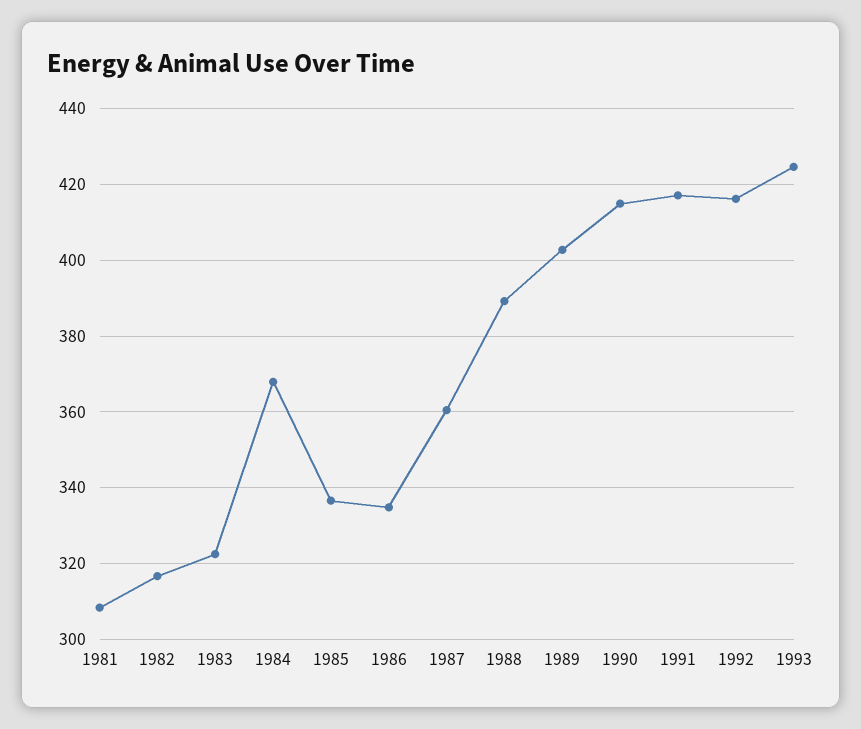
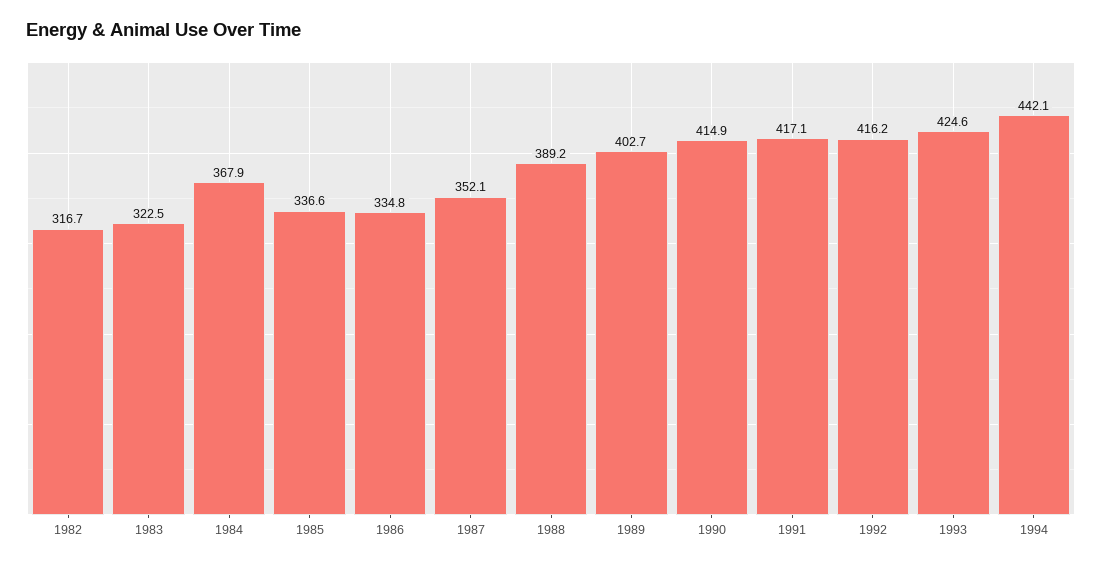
1981: 308 -> none
1987: 360 -> 352.1
1994: none -> 442.1

